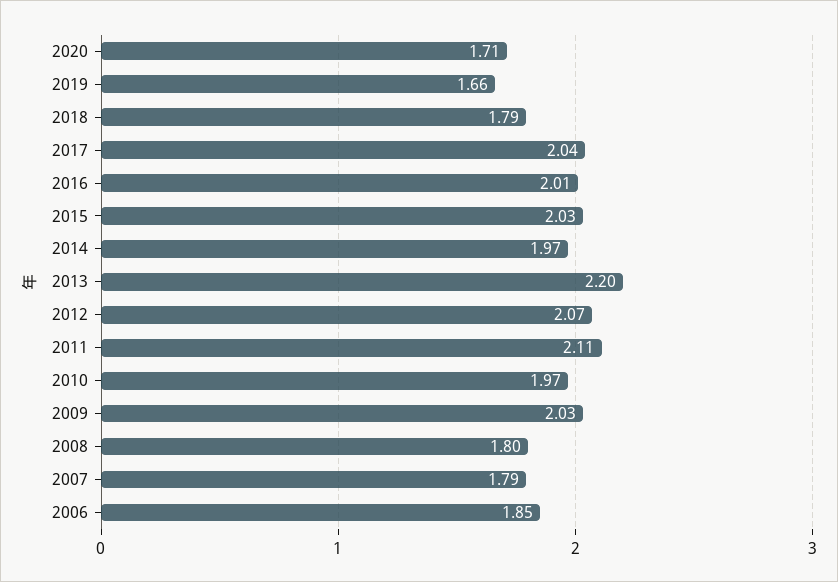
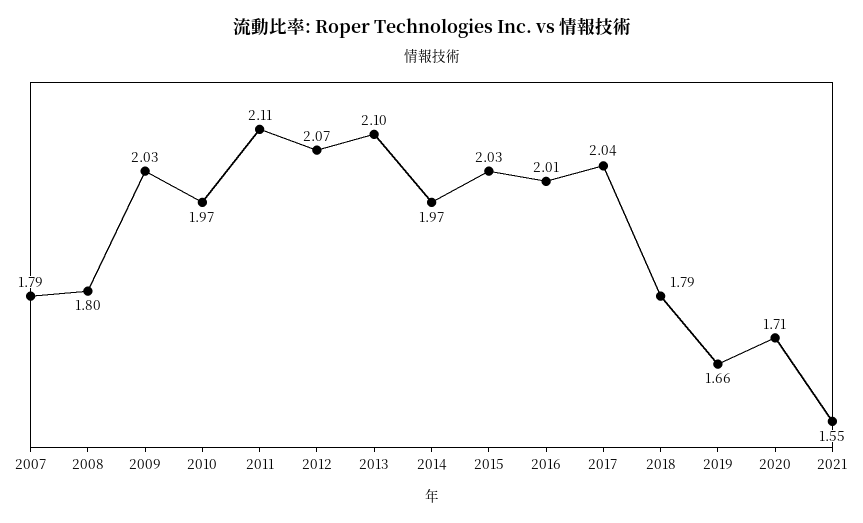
2013: 2.2 -> 2.1
2006: 1.85 -> none
2021: none -> 1.55

